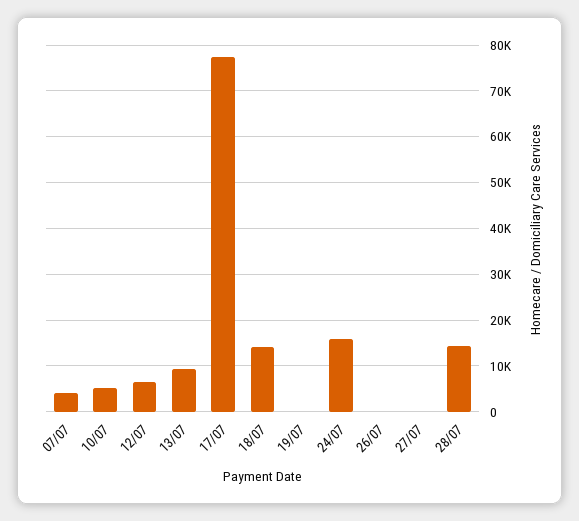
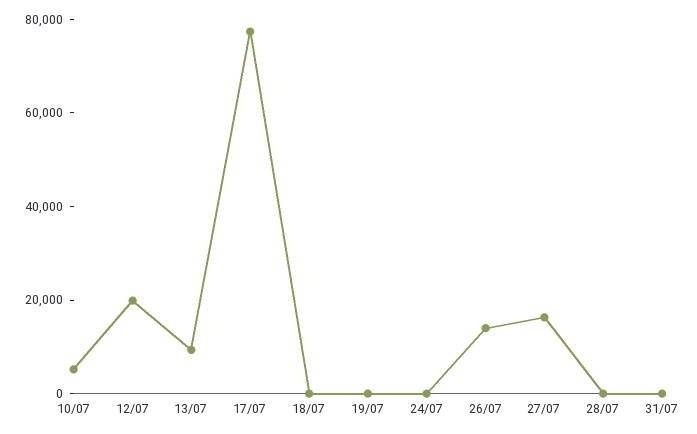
07/07: 4000 -> none
12/07: 6000 -> 20000
18/07: 14000 -> 0
24/07: 16000 -> 0
26/07: 0 -> 15000
27/07: 0 -> 15000
28/07: 14000 -> 0
31/07: none -> 0

